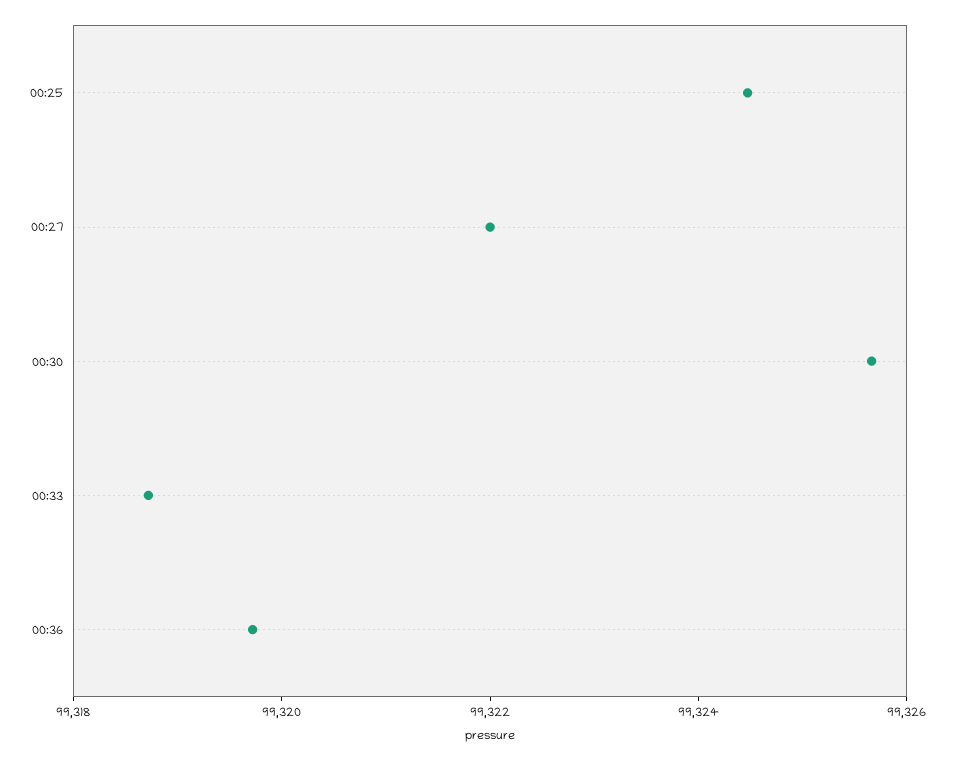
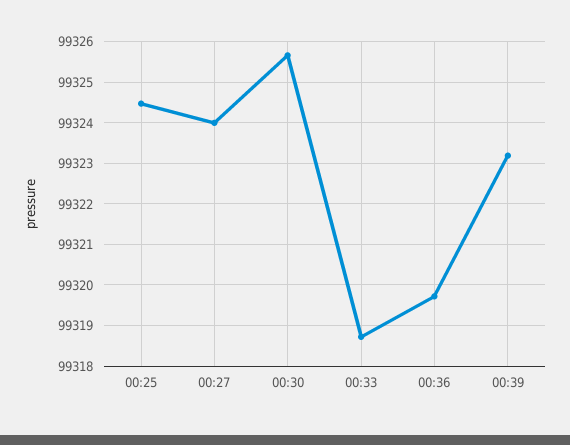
00:27: 99322 -> 99324
00:39: none -> 99323.2

